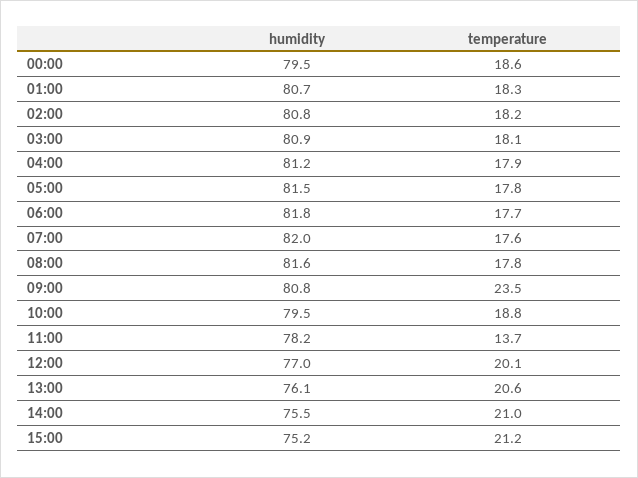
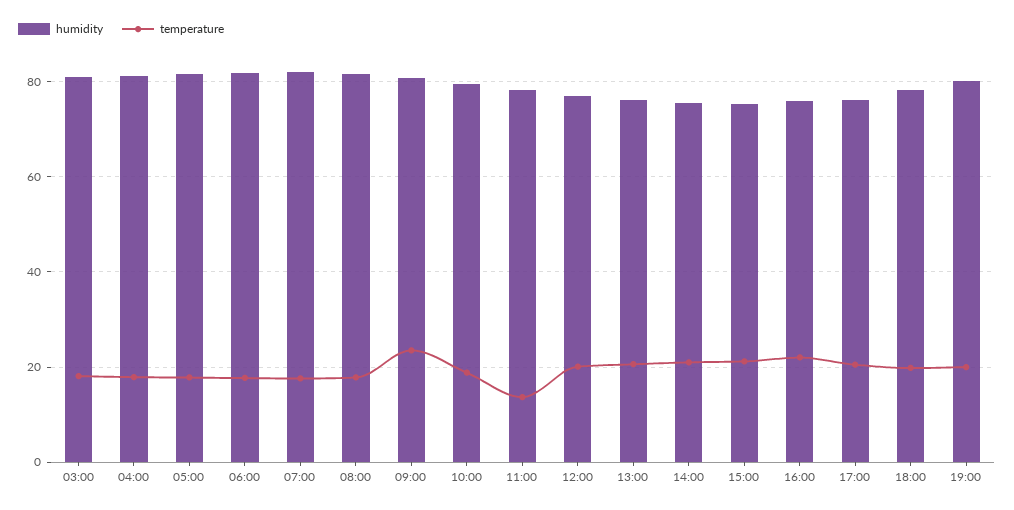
humidity, 00:00: 79.5 -> none
temperature, 00:00: 18.6 -> none
humidity, 01:00: 80.7 -> none
temperature, 01:00: 18.3 -> none
humidity, 02:00: 80.8 -> none
temperature, 02:00: 18.2 -> none
humidity, 16:00: none -> 76
temperature, 16:00: none -> 22
humidity, 17:00: none -> 76
temperature, 17:00: none -> 20
humidity, 18:00: none -> 78
temperature, 18:00: none -> 20
humidity, 19:00: none -> 80
temperature, 19:00: none -> 20

